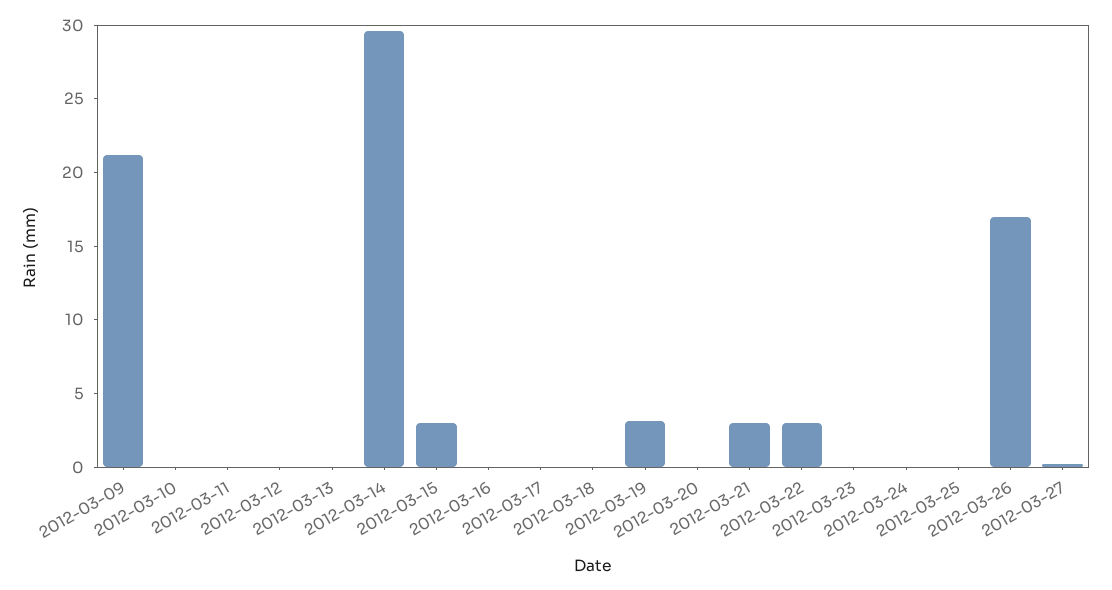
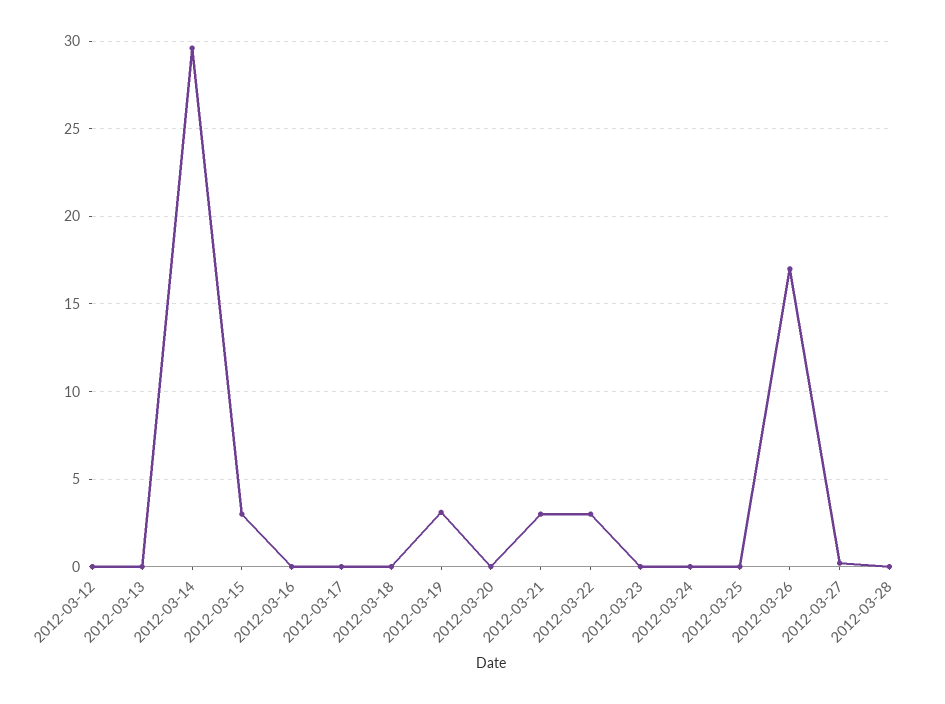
2012-03-09: 21 -> none
2012-03-10: 0 -> none
2012-03-11: 0 -> none
2012-03-28: none -> 0

